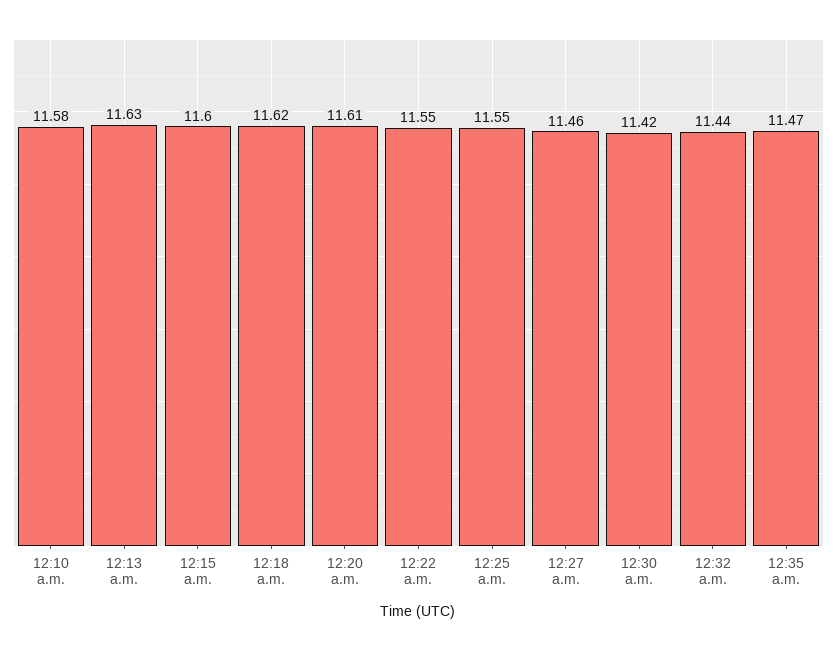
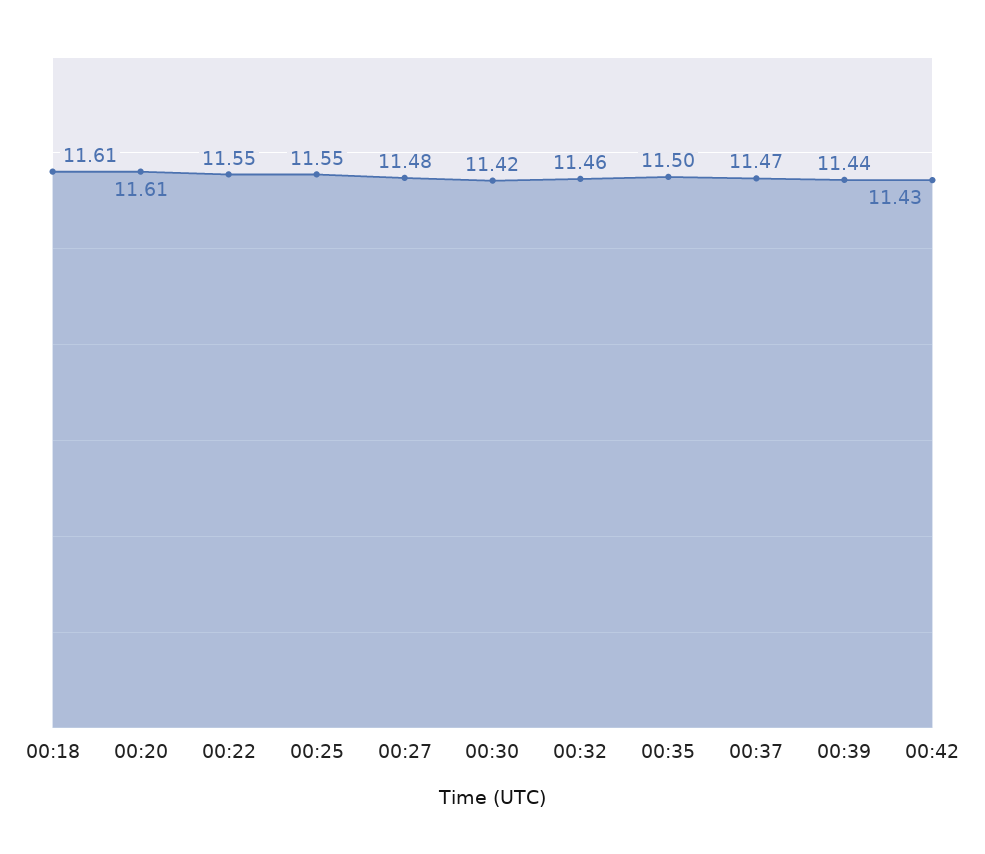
12:10 a.m.: 11.58 -> none
12:13 a.m.: 11.63 -> none
12:15 a.m.: 11.6 -> none
12:18 a.m.: 11.62 -> 11.61
12:27 a.m.: 11.46 -> 11.48
12:32 a.m.: 11.44 -> 11.46
12:35 a.m.: 11.47 -> 11.5
00:37: none -> 11.47
00:39: none -> 11.44
00:42: none -> 11.43

